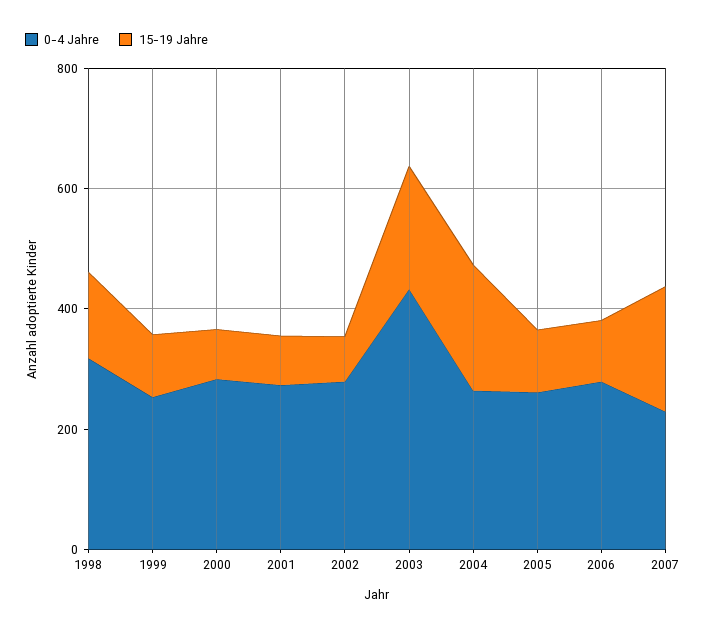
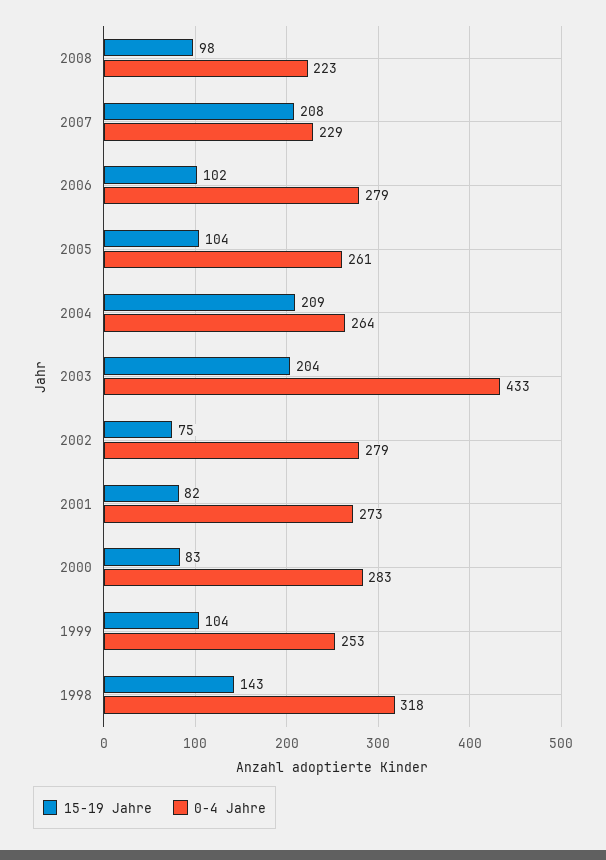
15-19 Jahre, 2008: none -> 98
0-4 Jahre, 2008: none -> 223

